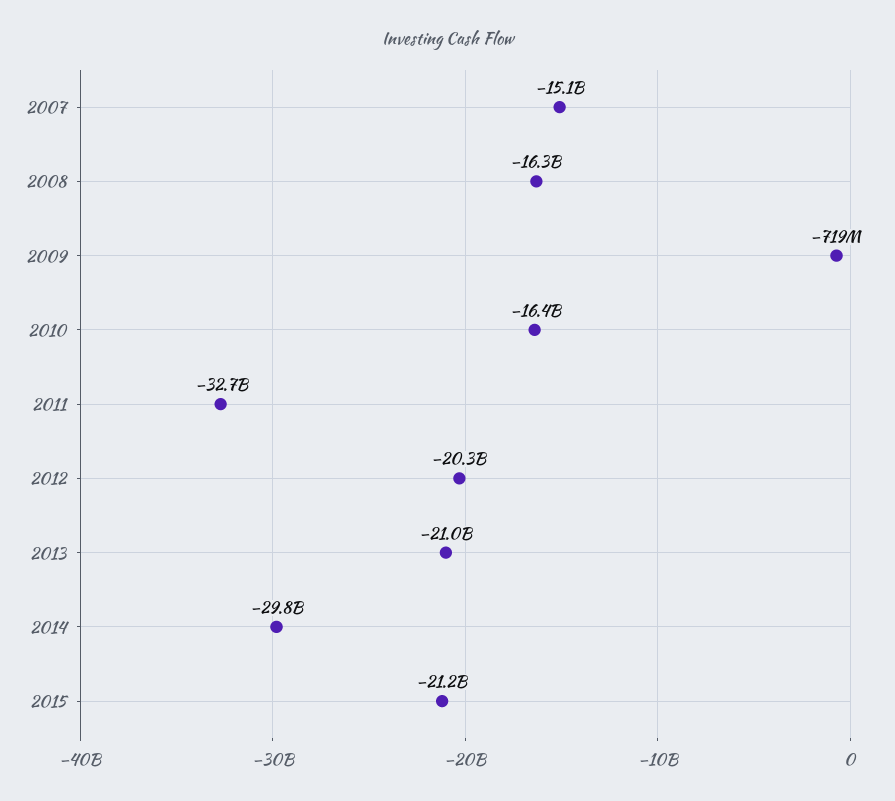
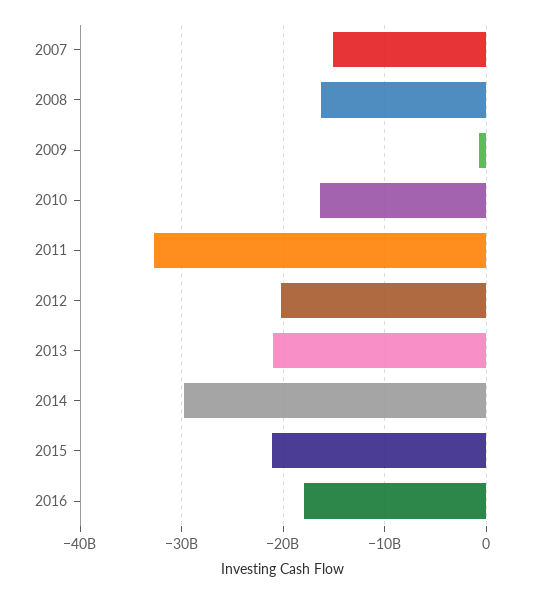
2016: none -> -18000000000

